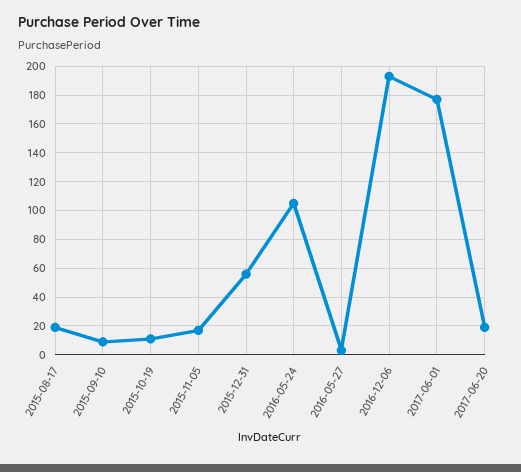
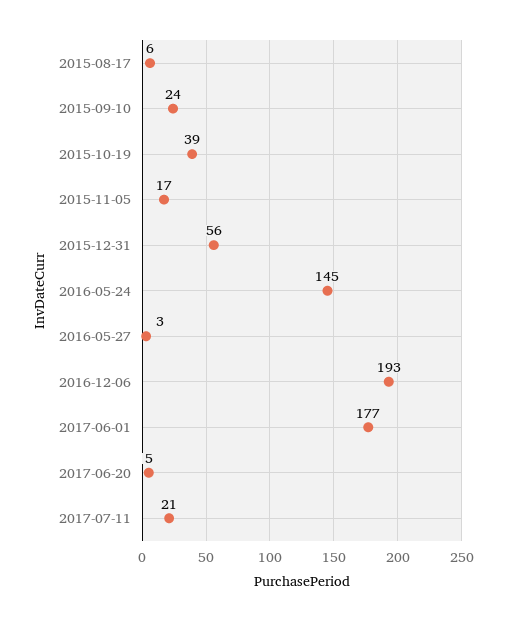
2015-08-17: 20 -> 6
2015-09-10: 10 -> 24
2015-10-19: 10 -> 39
2016-05-24: 105 -> 145
2017-06-20: 20 -> 5
2017-07-11: none -> 21

